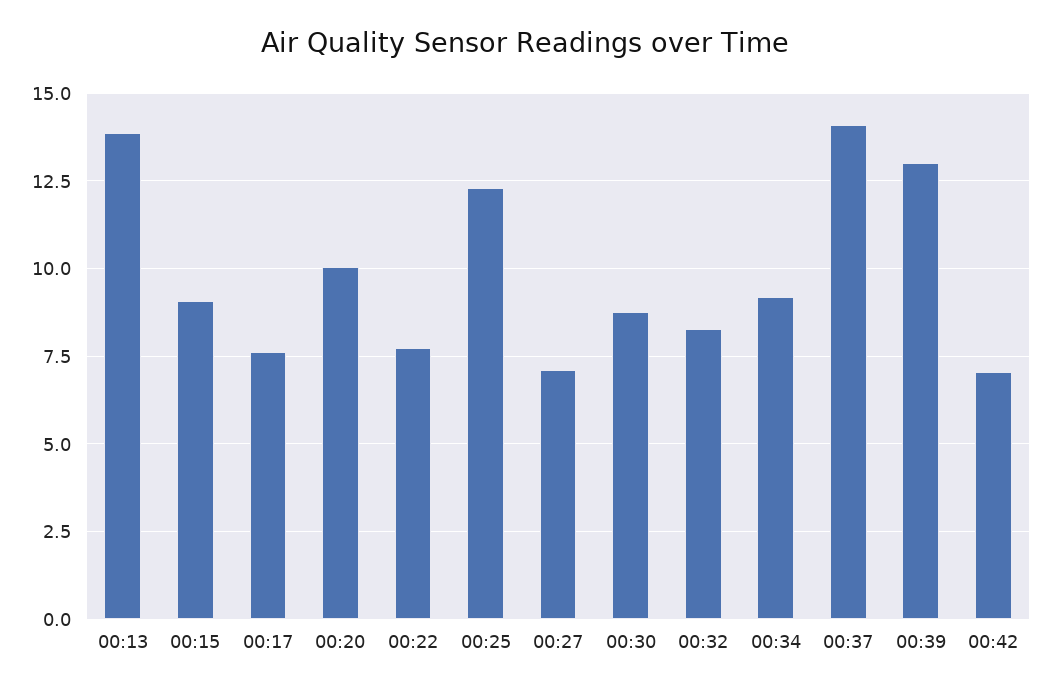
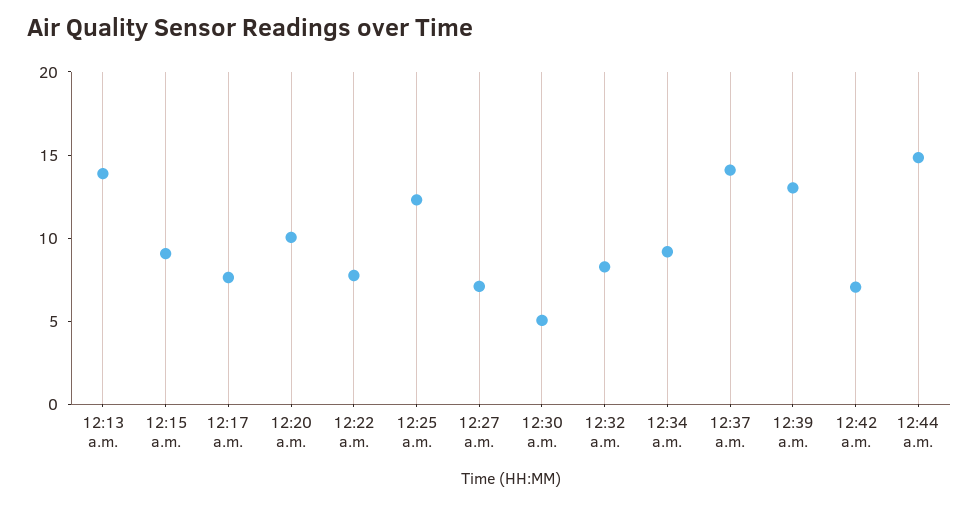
00:30: 8.75 -> 5
12:44 a.m.: none -> 15

